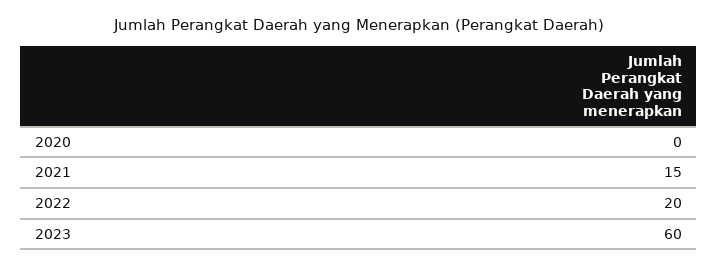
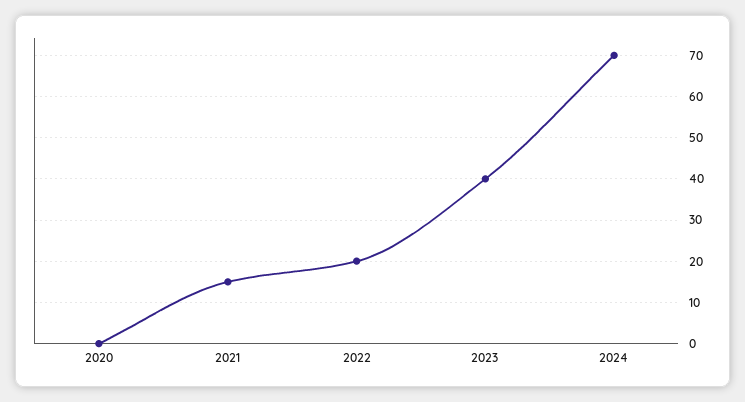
2023: 60 -> 40
2024: none -> 70

